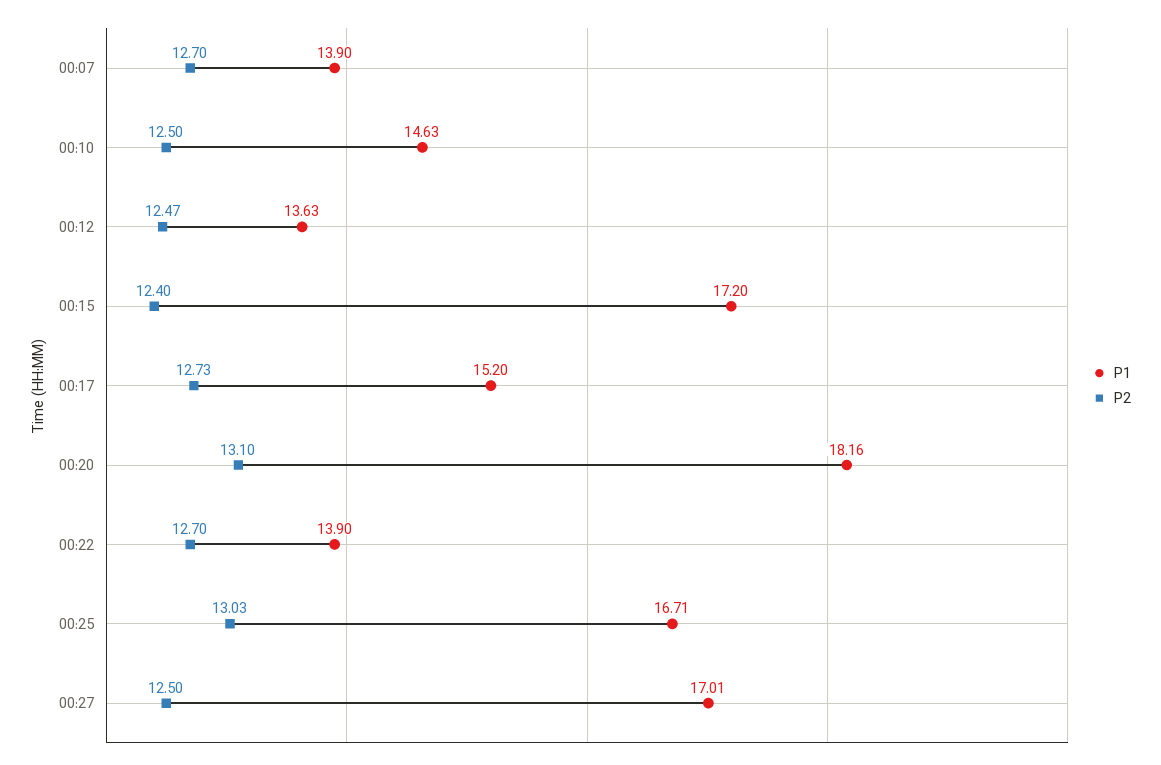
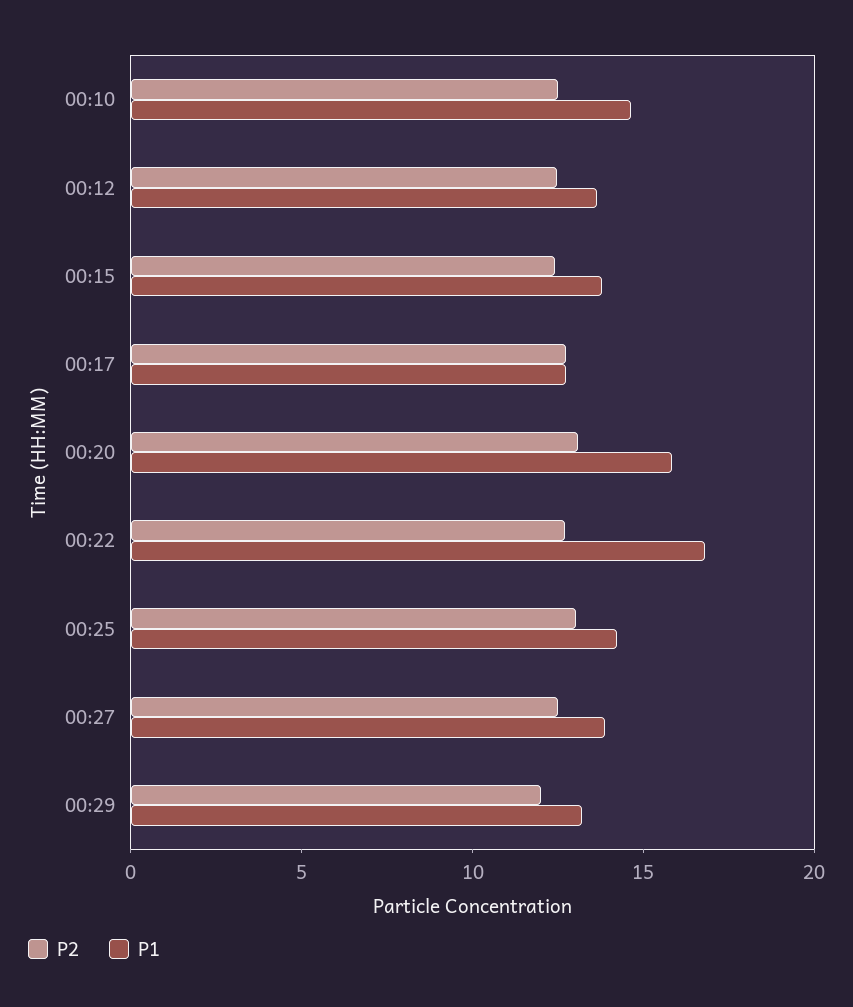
P1, 00:07: 13.9 -> none
P2, 00:07: 12.7 -> none
P1, 00:15: 17.2 -> 14
P1, 00:17: 15.2 -> 13
P1, 00:20: 18.16 -> 16
P1, 00:22: 13.9 -> 17
P1, 00:25: 16.71 -> 14
P1, 00:27: 17.01 -> 14
P2, 00:29: none -> 12
P1, 00:29: none -> 13

